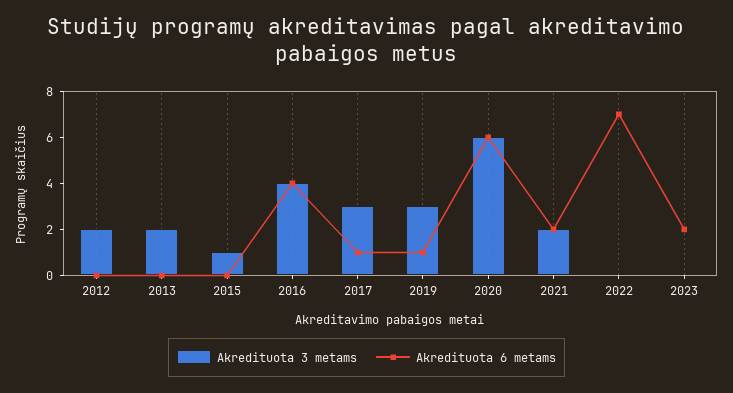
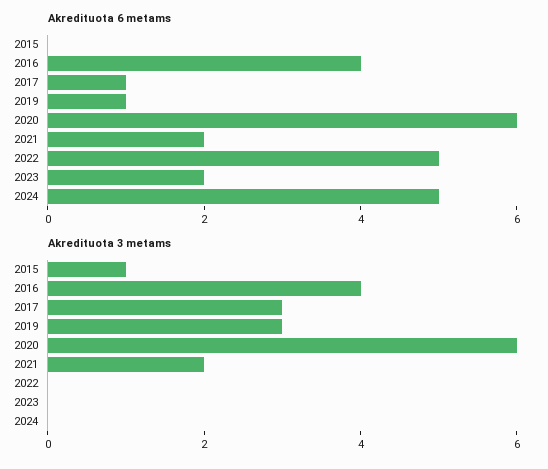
Akredituota 3 metams, 2012: 2 -> none
Akredituota 6 metams, 2012: 0 -> none
Akredituota 3 metams, 2013: 2 -> none
Akredituota 6 metams, 2013: 0 -> none
Akredituota 6 metams, 2022: 7 -> 5
Akredituota 6 metams, 2024: none -> 5
Akredituota 3 metams, 2024: none -> 0

